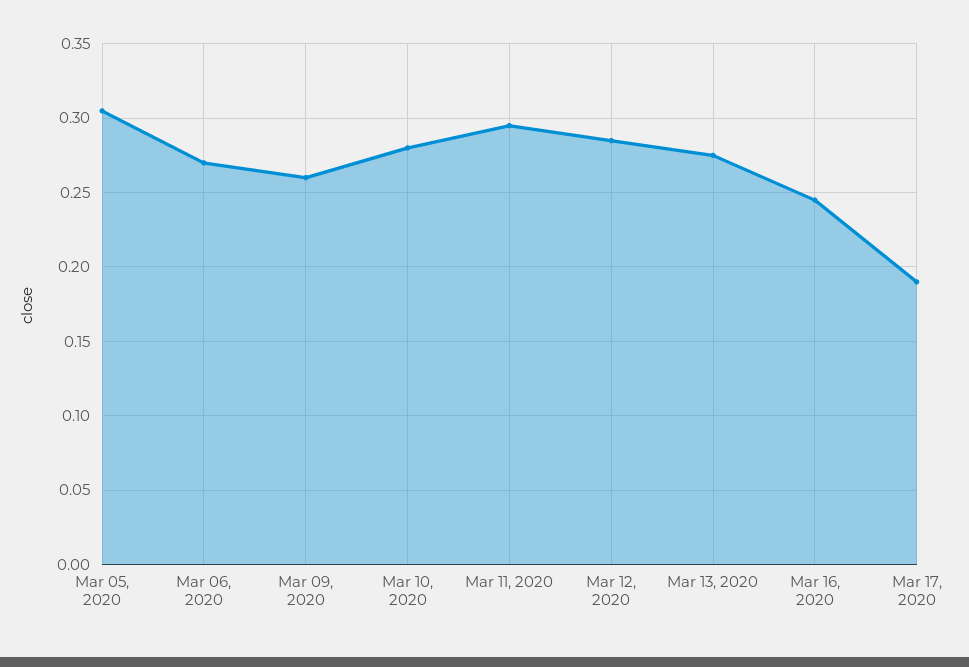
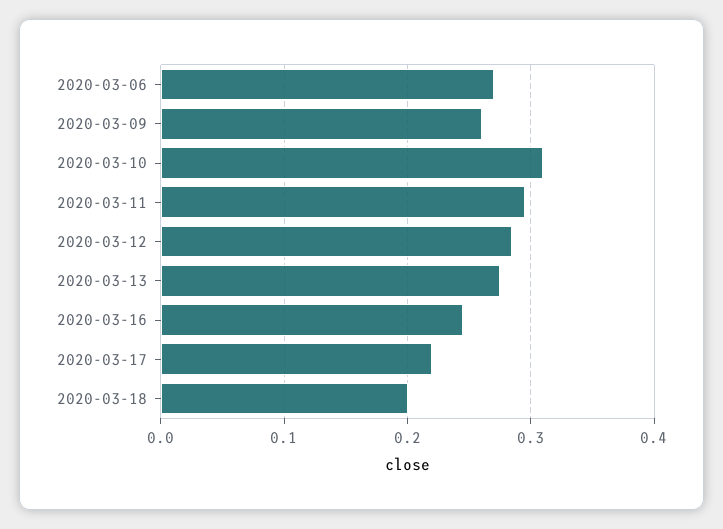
Mar 05, 2020: 0.305 -> none
Mar 10, 2020: 0.28 -> 0.31
Mar 17, 2020: 0.19 -> 0.22
2020-03-18: none -> 0.2

